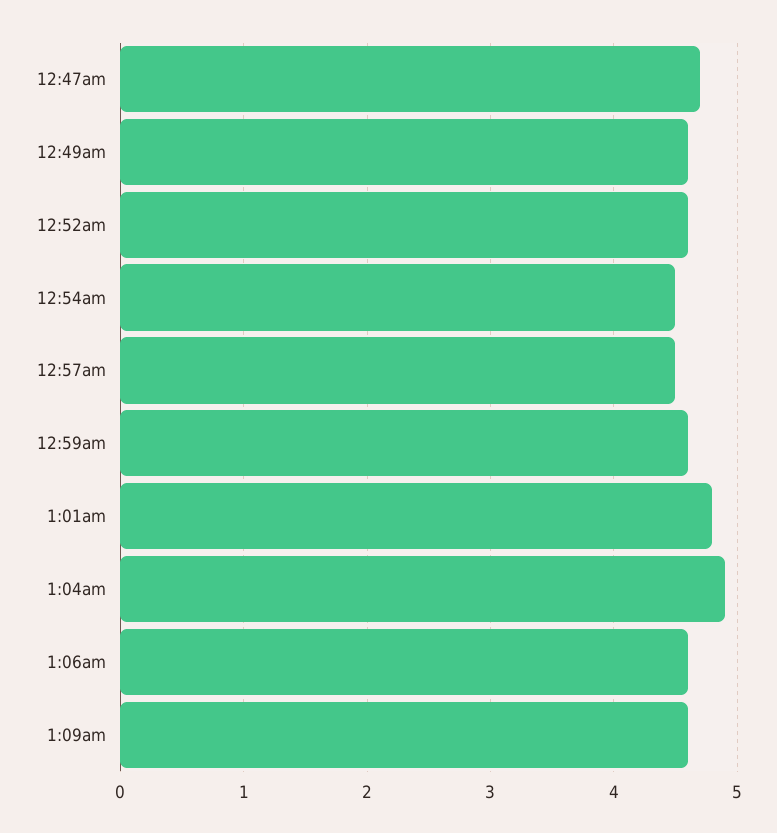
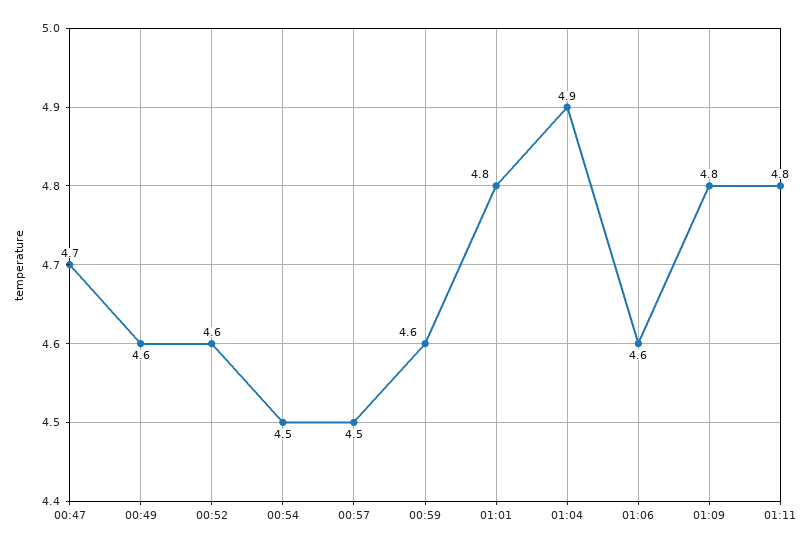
1:09am: 4.6 -> 4.8
01:11: none -> 4.8

